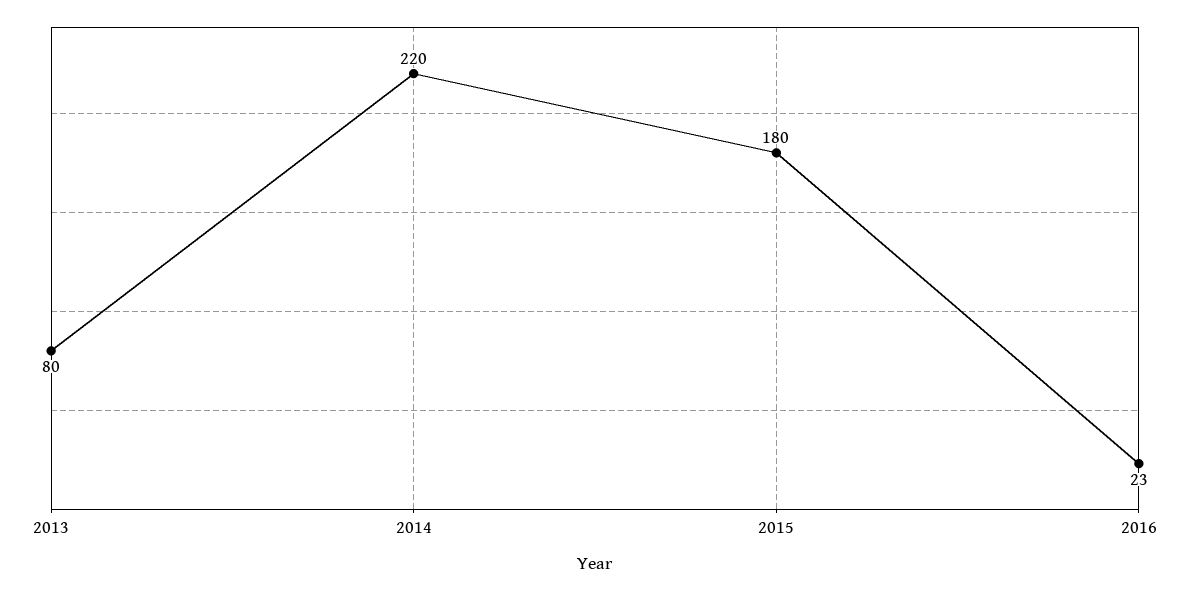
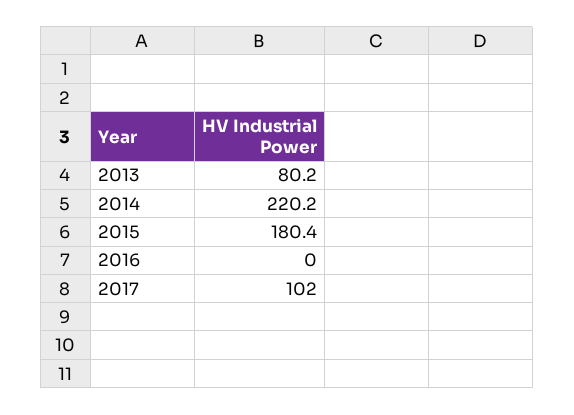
2016: 23 -> 0
2017: none -> 102

